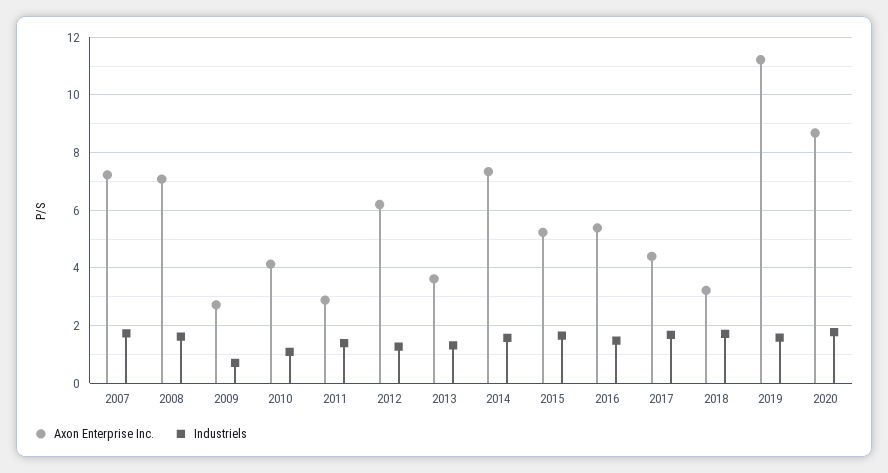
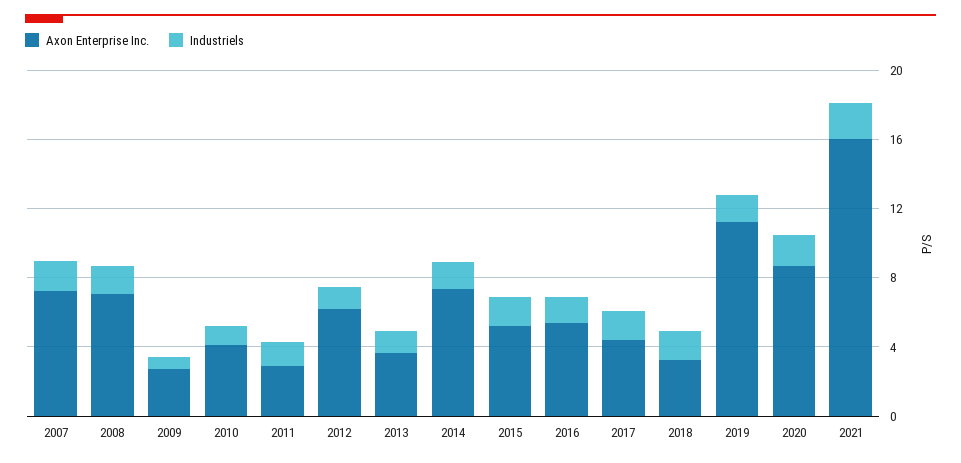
Axon Enterprise Inc., 2021: none -> 16
Industriels, 2021: none -> 2

